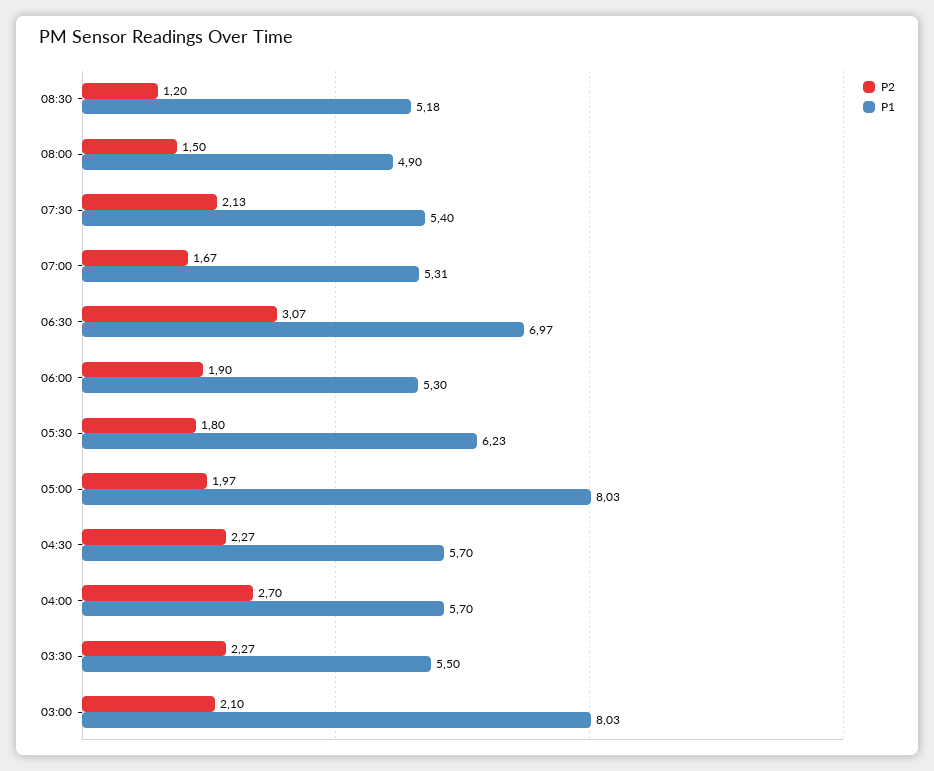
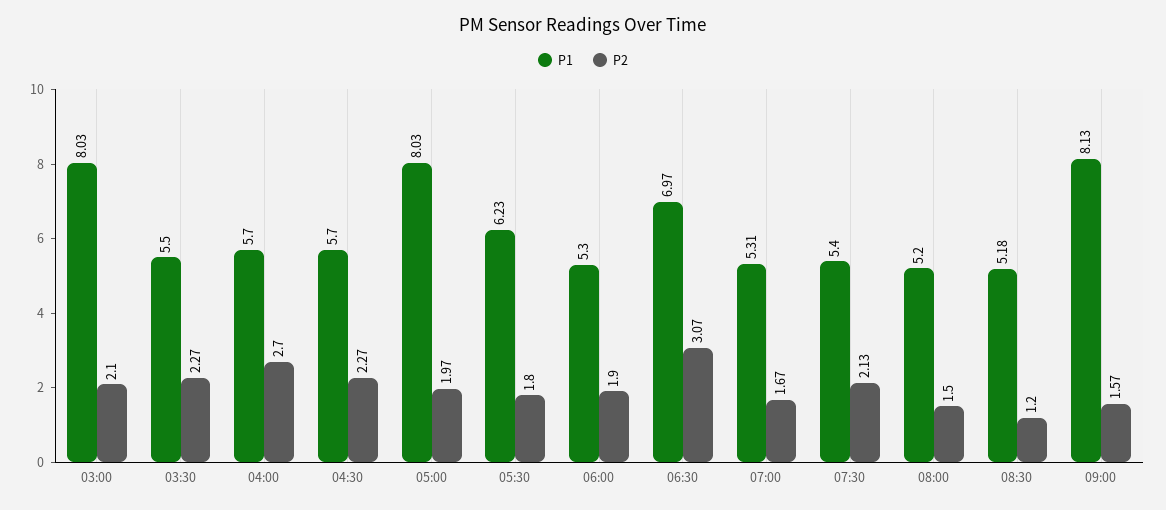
P1, 08:00: 4.9 -> 5.2
P1, 09:00: none -> 8.13
P2, 09:00: none -> 1.57

